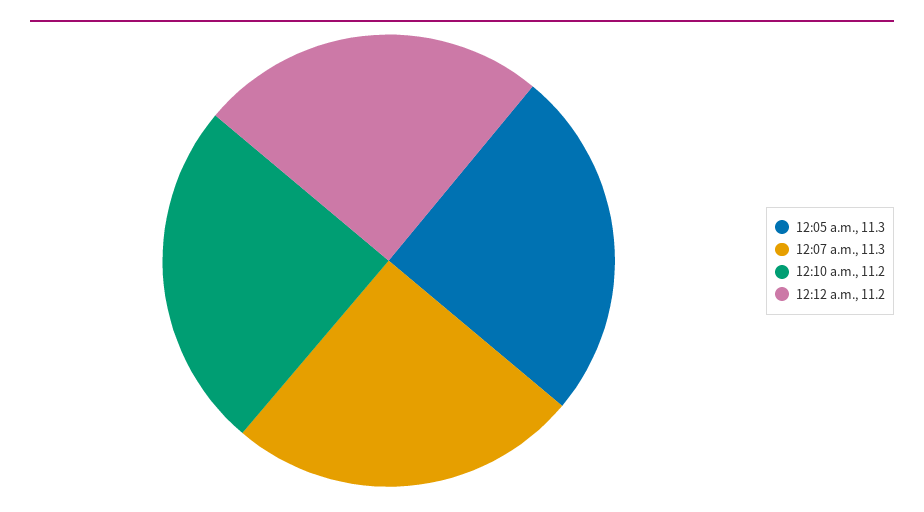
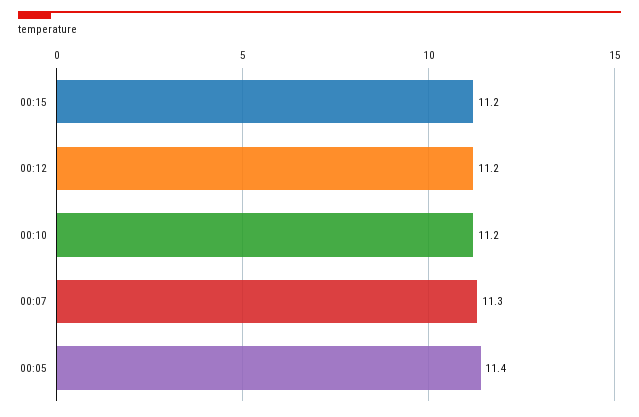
12:05 a.m.: 11.3 -> 11.4
00:15: none -> 11.2

